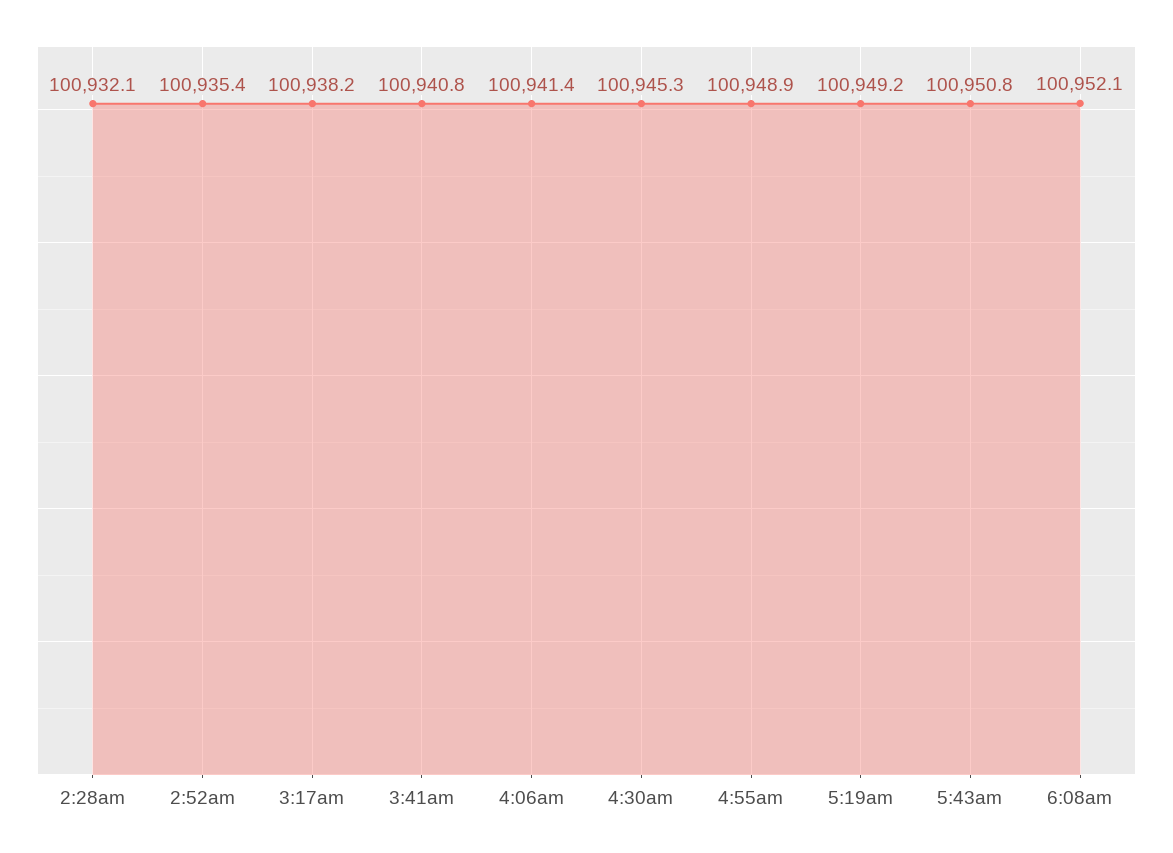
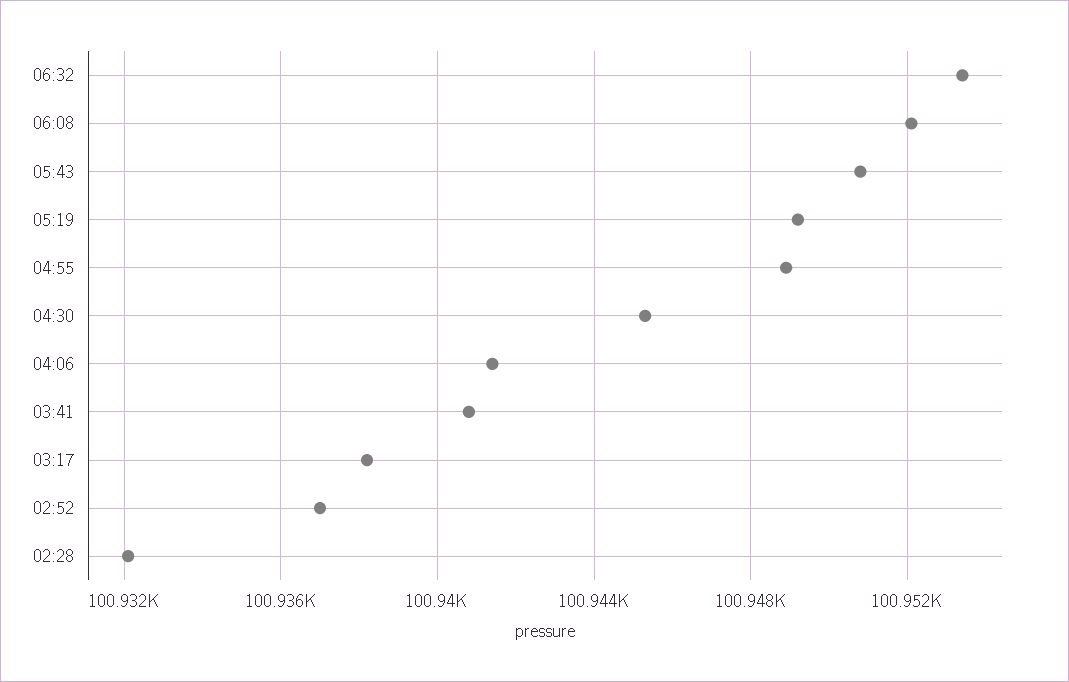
2:52am: 100935.4 -> 100937
06:32: none -> 100953.5

